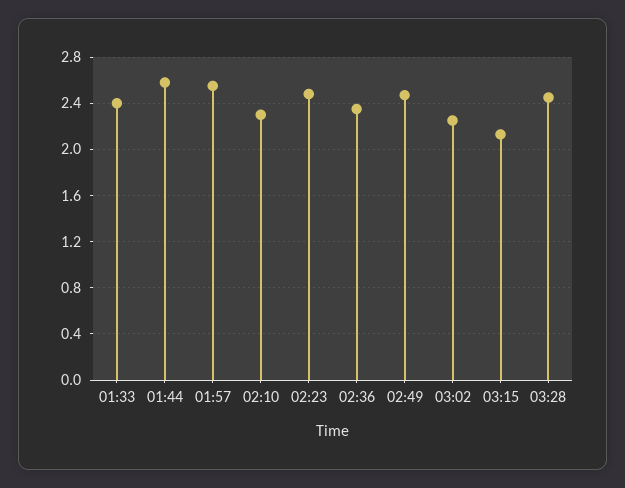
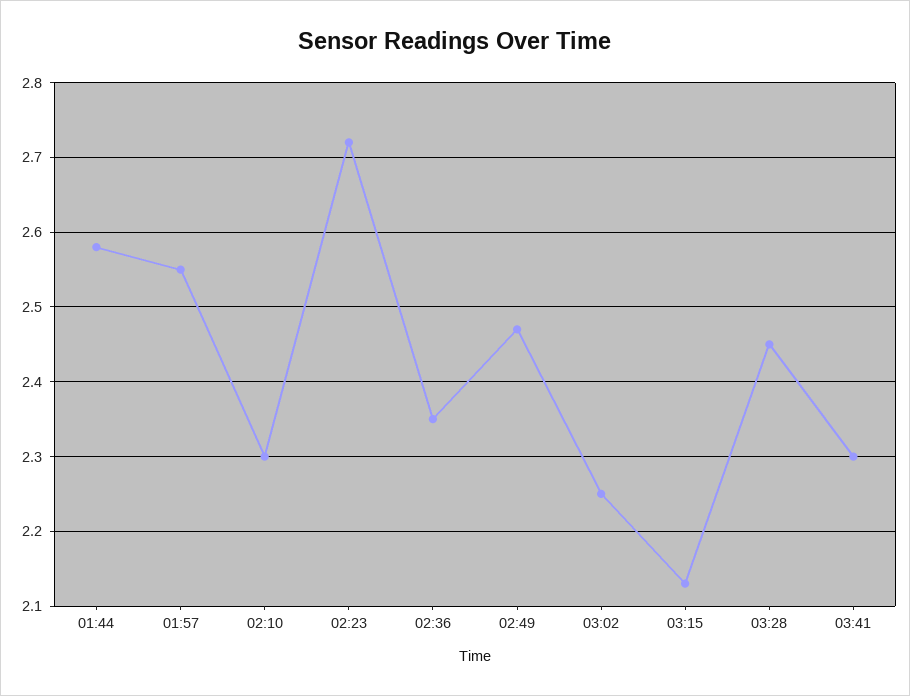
01:33: 2.4 -> none
02:23: 2.5 -> 2.72
03:41: none -> 2.3

